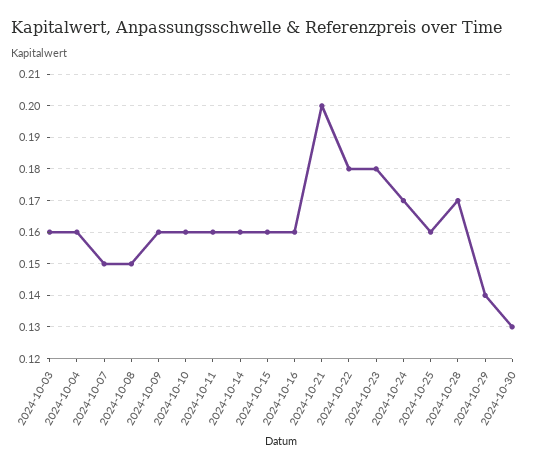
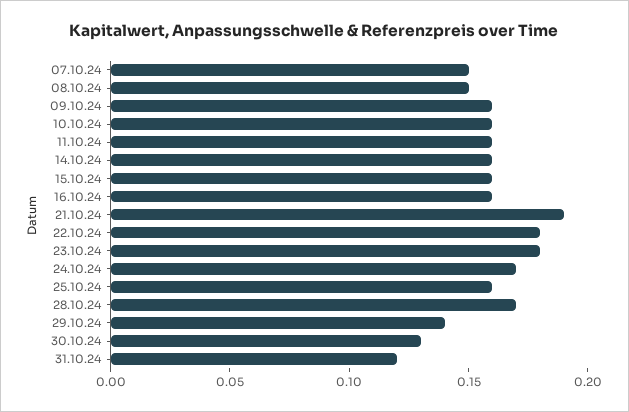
2024-10-03: 0.16 -> none
2024-10-04: 0.16 -> none
2024-10-21: 0.2 -> 0.19
31.10.24: none -> 0.12

